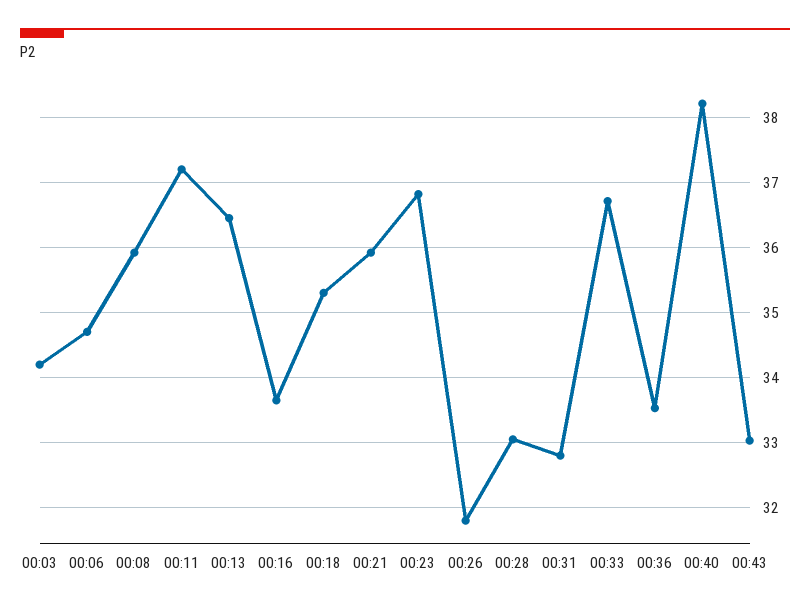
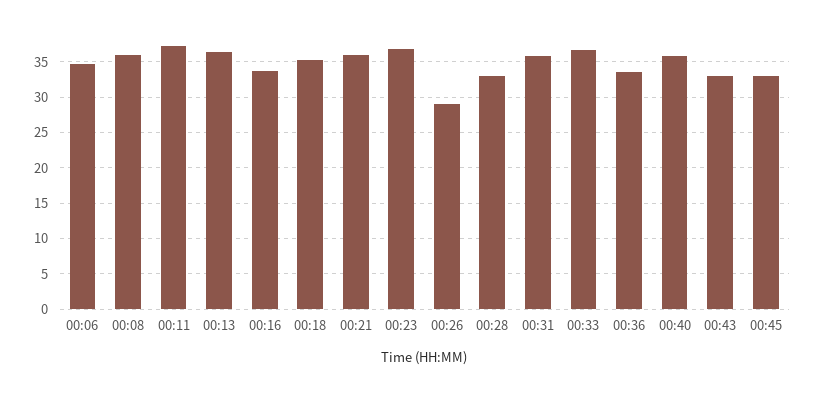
00:03: 34.2 -> none
00:26: 31.8 -> 29
00:31: 32.8 -> 36
00:40: 38.2 -> 36
00:45: none -> 33

